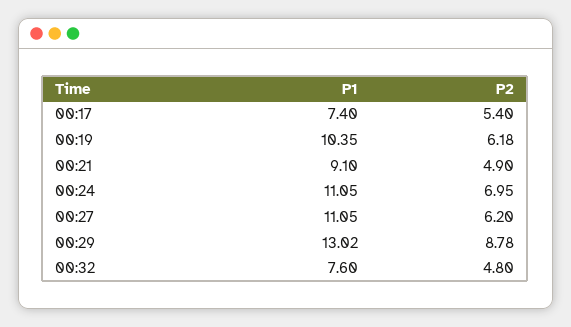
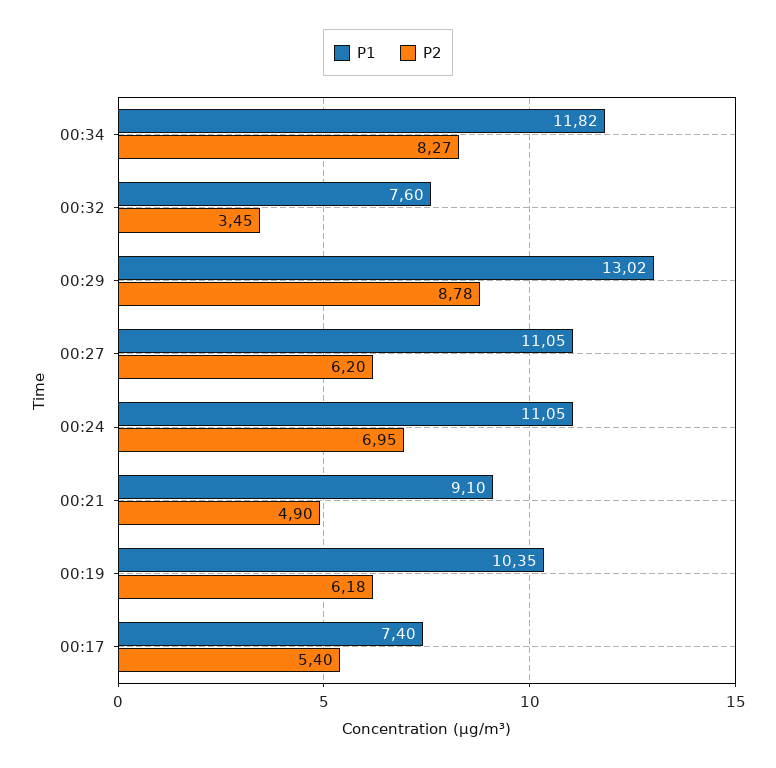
P2, 00:32: 4.8 -> 3.45
P1, 00:34: none -> 11.82
P2, 00:34: none -> 8.27

